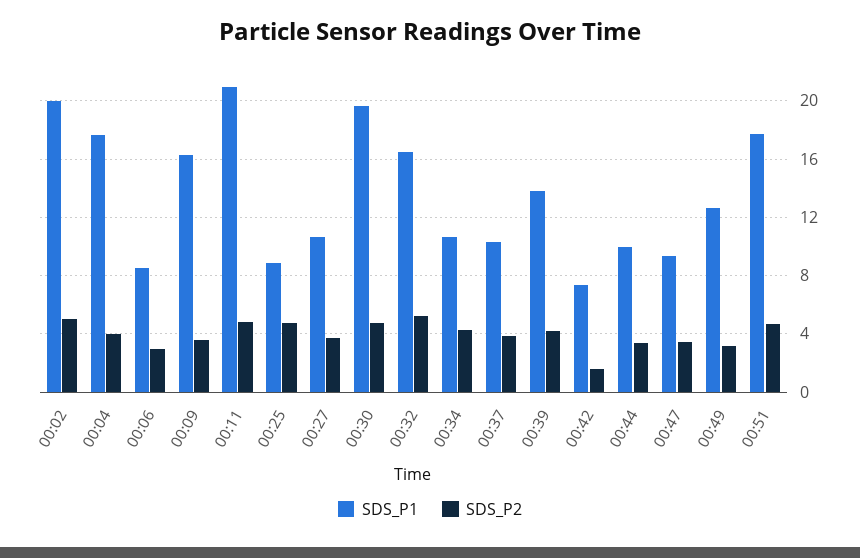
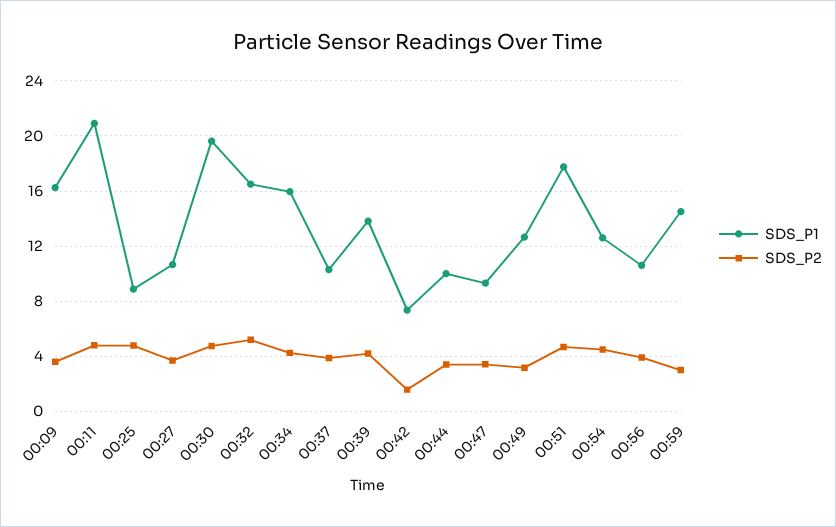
SDS_P1, 00:02: 20 -> none
SDS_P2, 00:02: 5 -> none
SDS_P1, 00:04: 17.5 -> none
SDS_P2, 00:04: 4 -> none
SDS_P1, 00:06: 8.5 -> none
SDS_P2, 00:06: 3 -> none
SDS_P1, 00:34: 10.5 -> 16
SDS_P1, 00:54: none -> 12.5
SDS_P2, 00:54: none -> 4.5
SDS_P1, 00:56: none -> 10.5
SDS_P2, 00:56: none -> 4
SDS_P1, 00:59: none -> 14.5
SDS_P2, 00:59: none -> 3

